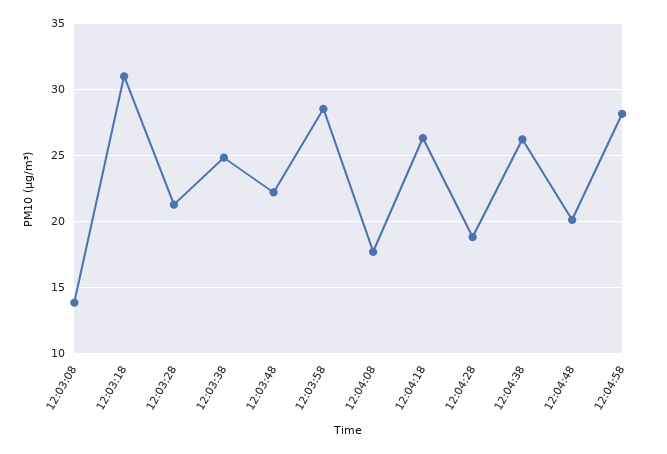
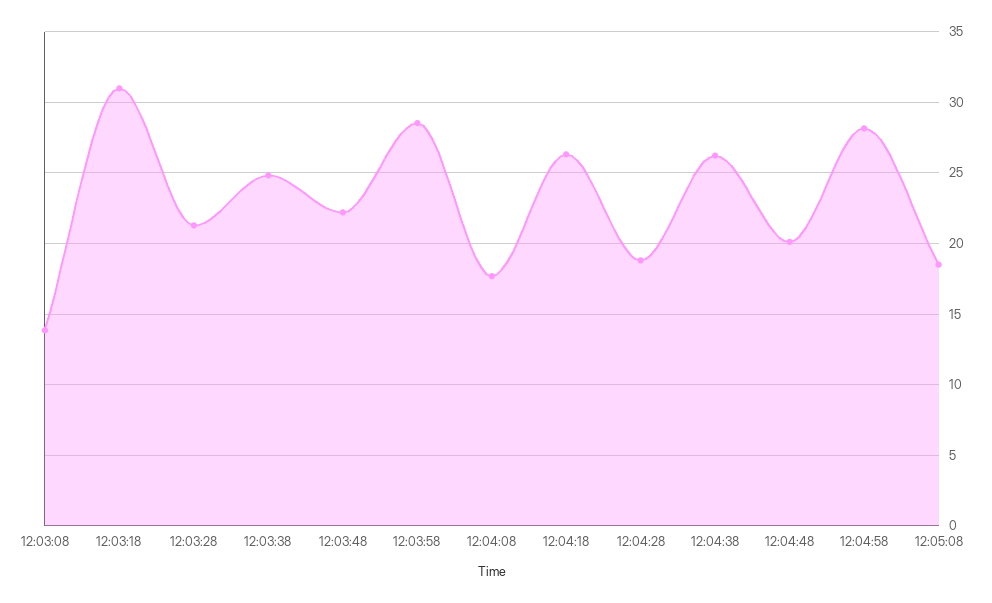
12:05:08: none -> 18.5

